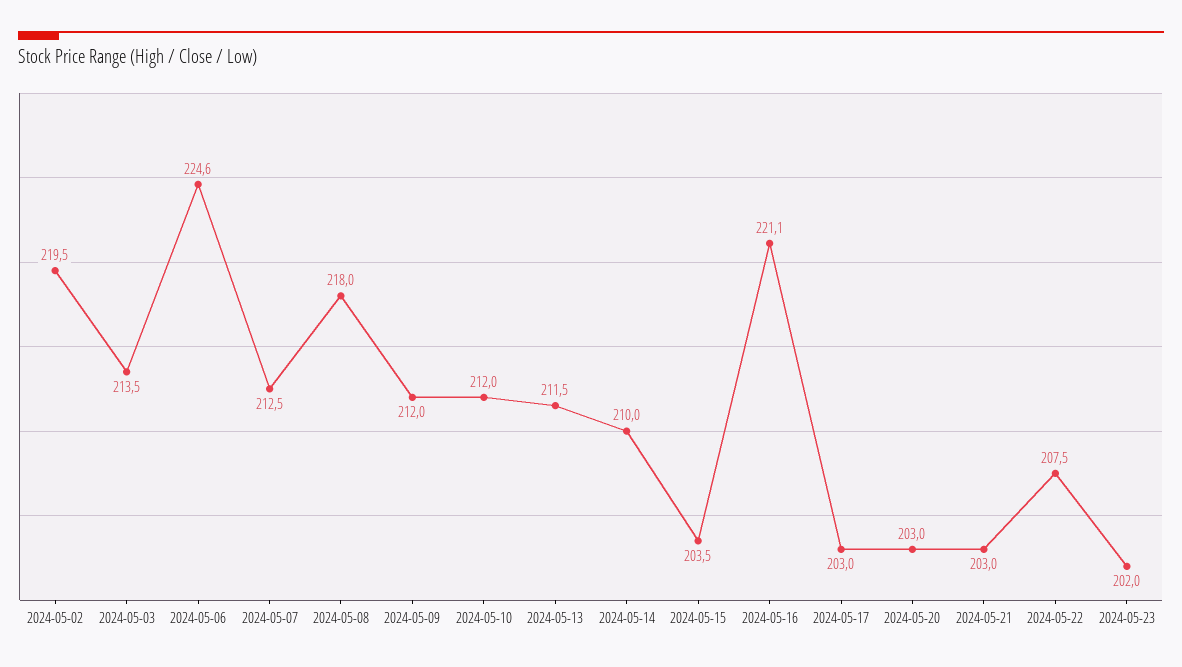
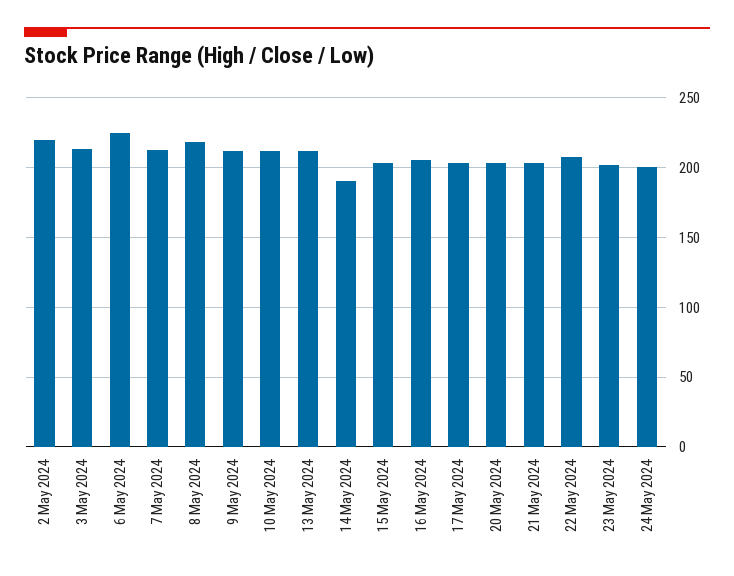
2024-05-14: 210 -> 190
2024-05-16: 221.1 -> 205
24 May 2024: none -> 200

